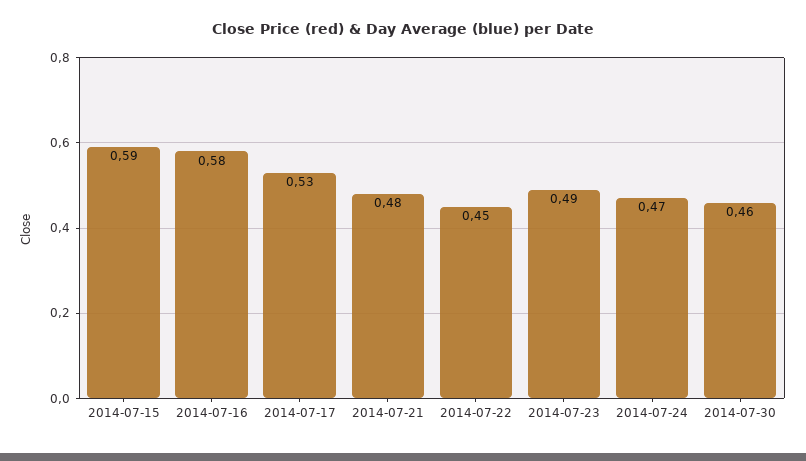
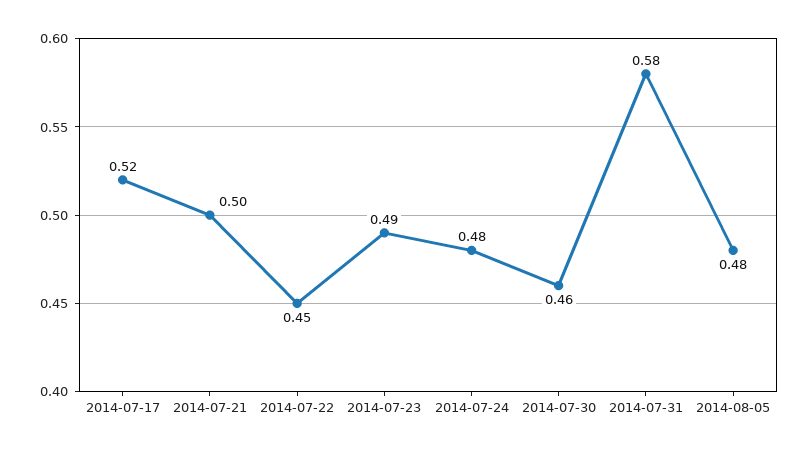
2014-07-15: 0.59 -> none
2014-07-16: 0.58 -> none
2014-07-17: 0.53 -> 0.52
2014-07-21: 0.48 -> 0.5
2014-07-24: 0.47 -> 0.48
2014-07-31: none -> 0.58
2014-08-05: none -> 0.48

